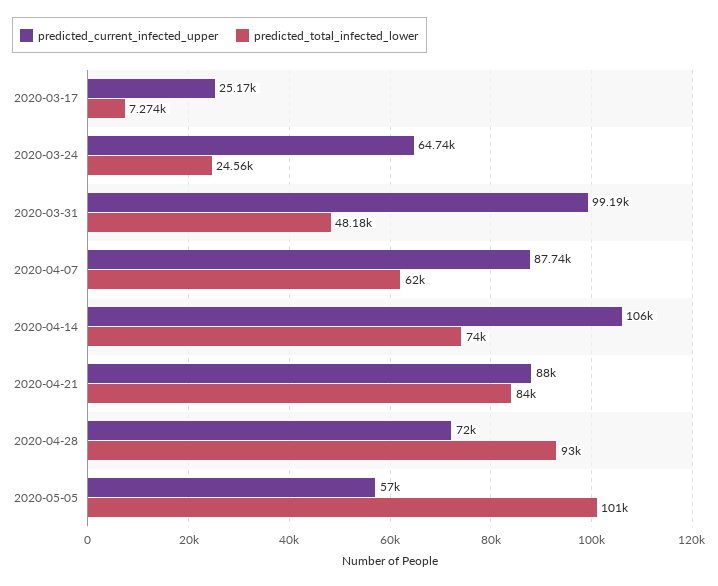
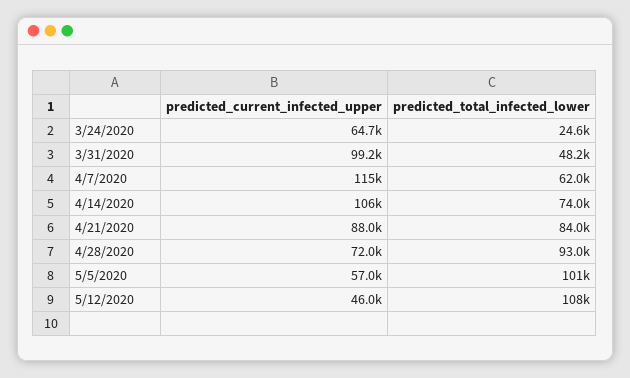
predicted_current_infected_upper, 2020-03-17: 25170 -> none
predicted_total_infected_lower, 2020-03-17: 7274 -> none
predicted_current_infected_upper, 2020-04-07: 87740 -> 115000
predicted_current_infected_upper, 5/12/2020: none -> 46000
predicted_total_infected_lower, 5/12/2020: none -> 108000

